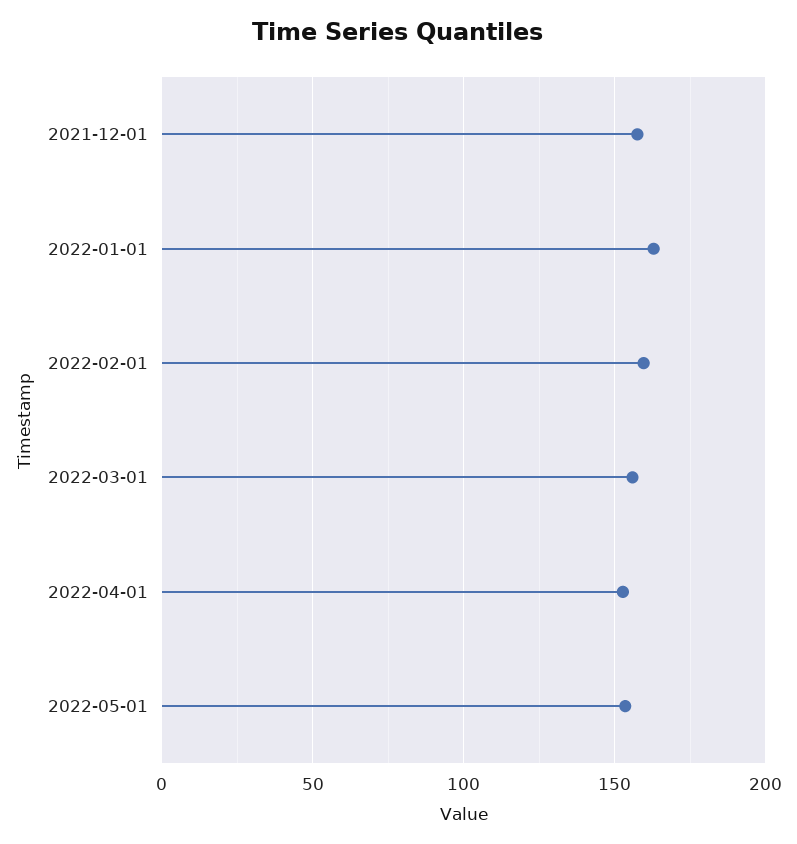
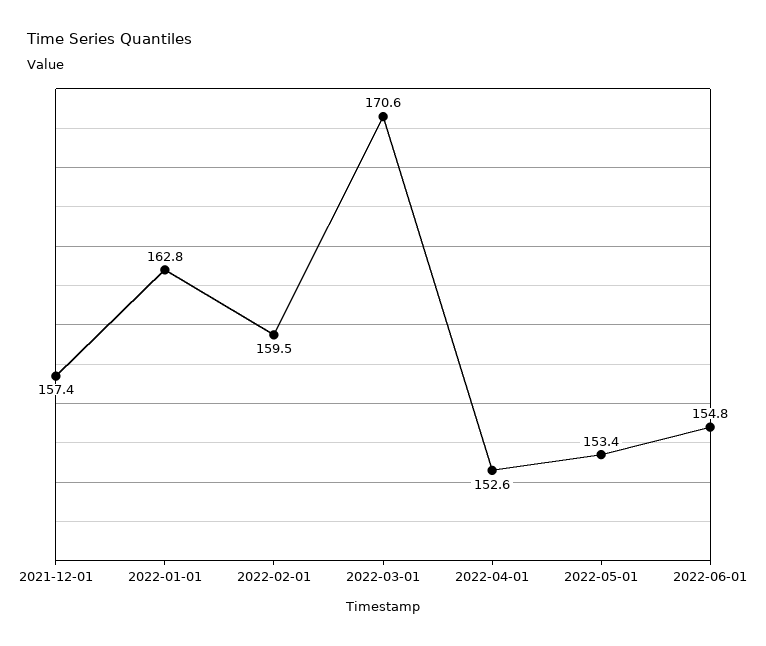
2022-03-01: 155 -> 170.6
2022-06-01: none -> 154.8

